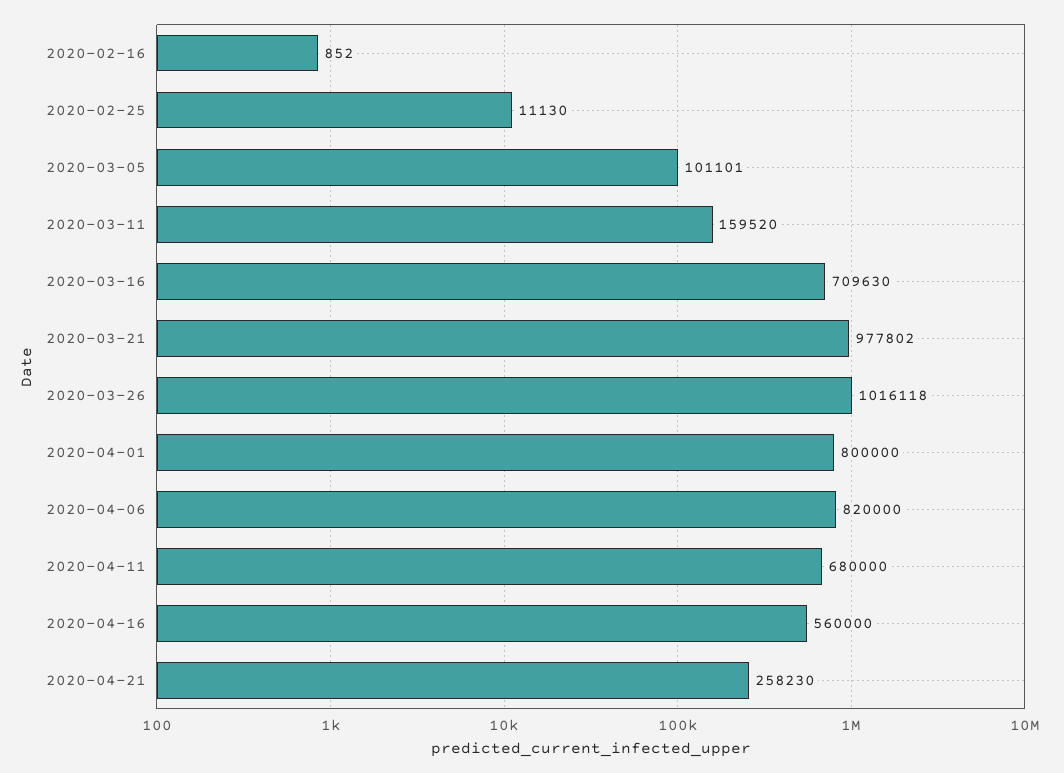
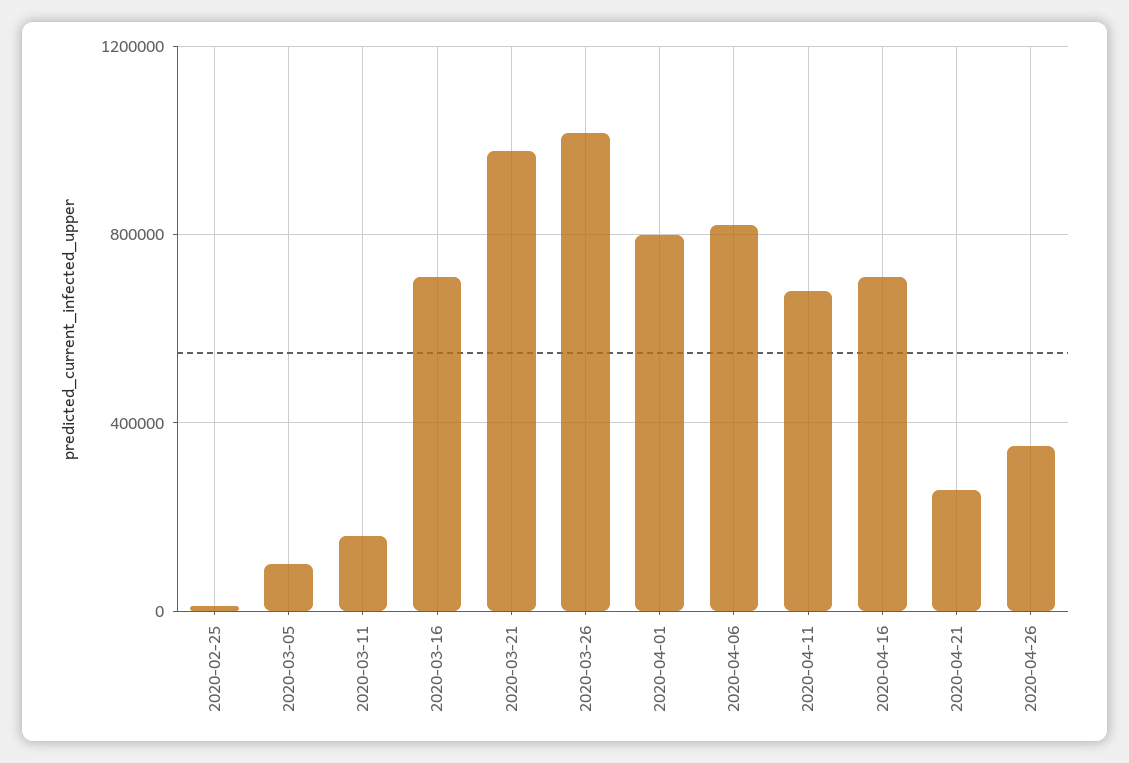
2020-02-16: 852 -> none
2020-04-16: 560000 -> 700000
2020-04-26: none -> 350000

